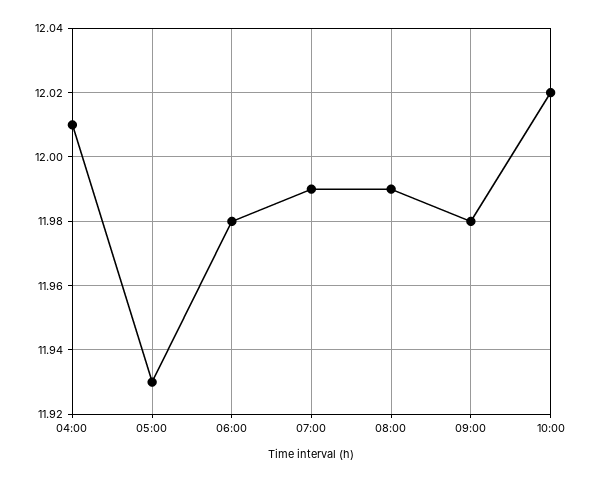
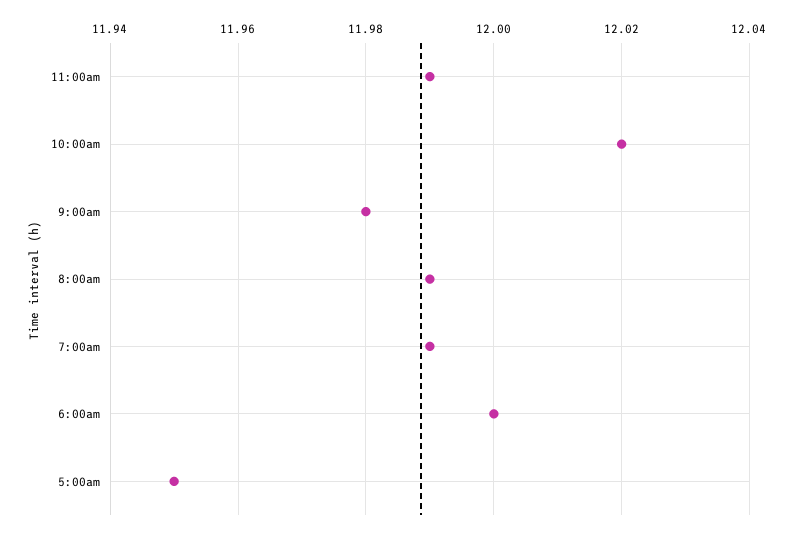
04:00: 12.01 -> none
05:00: 11.93 -> 11.95
06:00: 11.98 -> 12
11:00am: none -> 11.99

